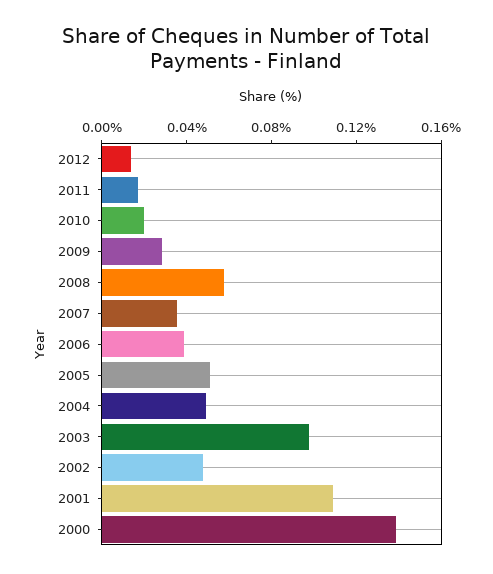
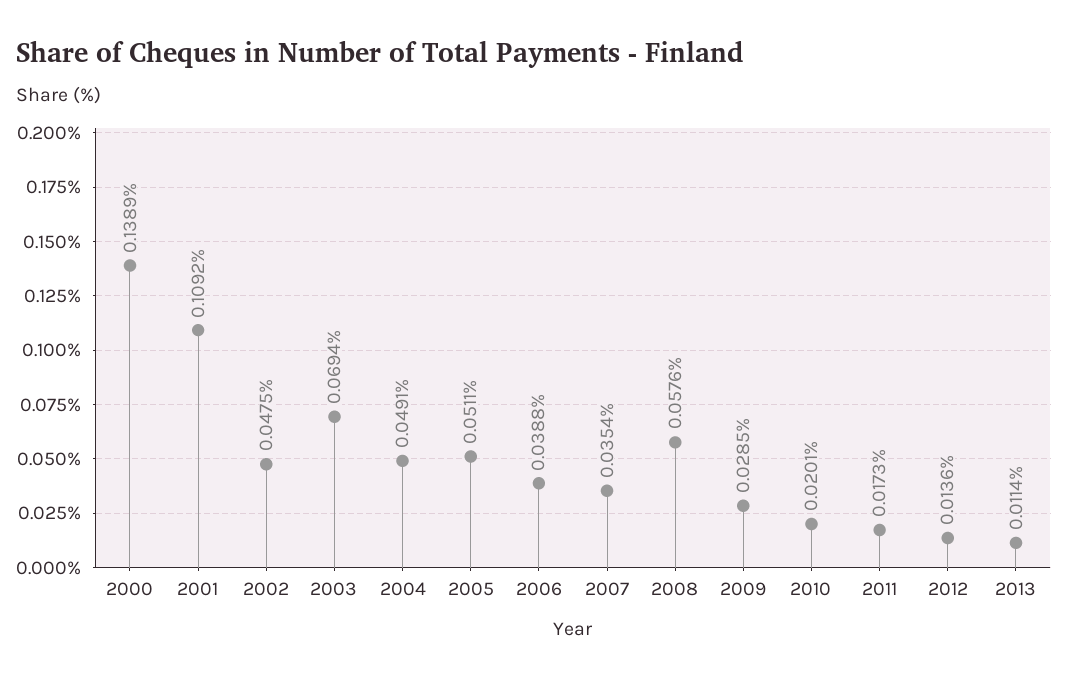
2003: 0.1 -> 0.0694
2013: none -> 0.0114

